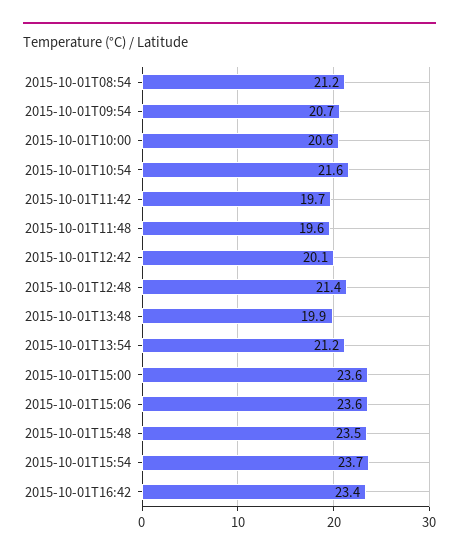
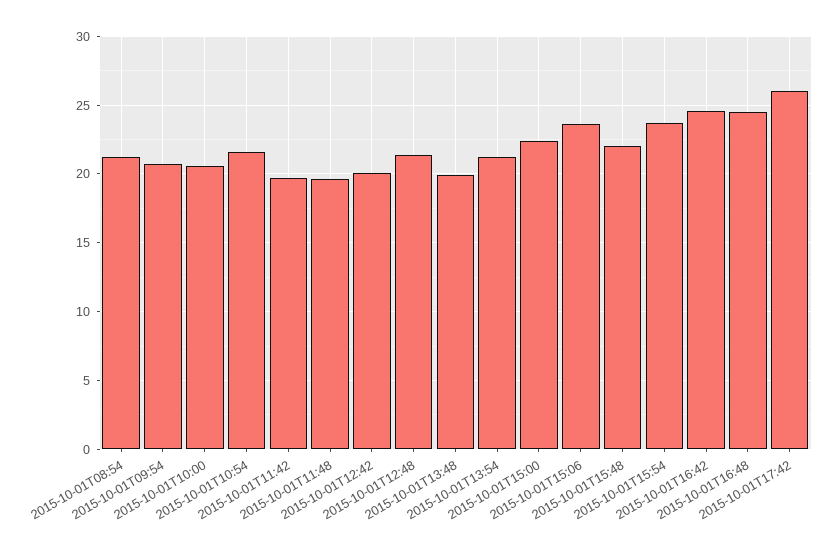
2015-10-01T15:00: 23.6 -> 22.5
2015-10-01T15:48: 23.5 -> 22
2015-10-01T16:42: 23.4 -> 24.5
2015-10-01T16:48: none -> 24.5
2015-10-01T17:42: none -> 26

